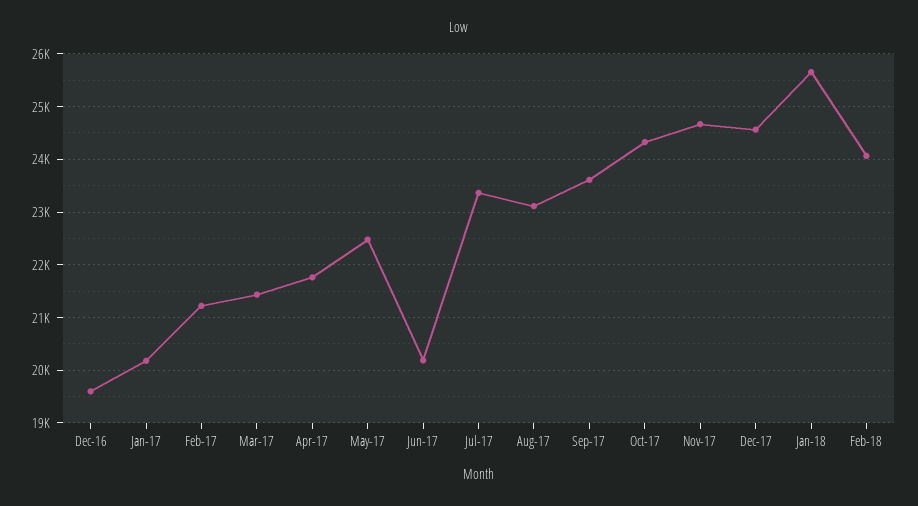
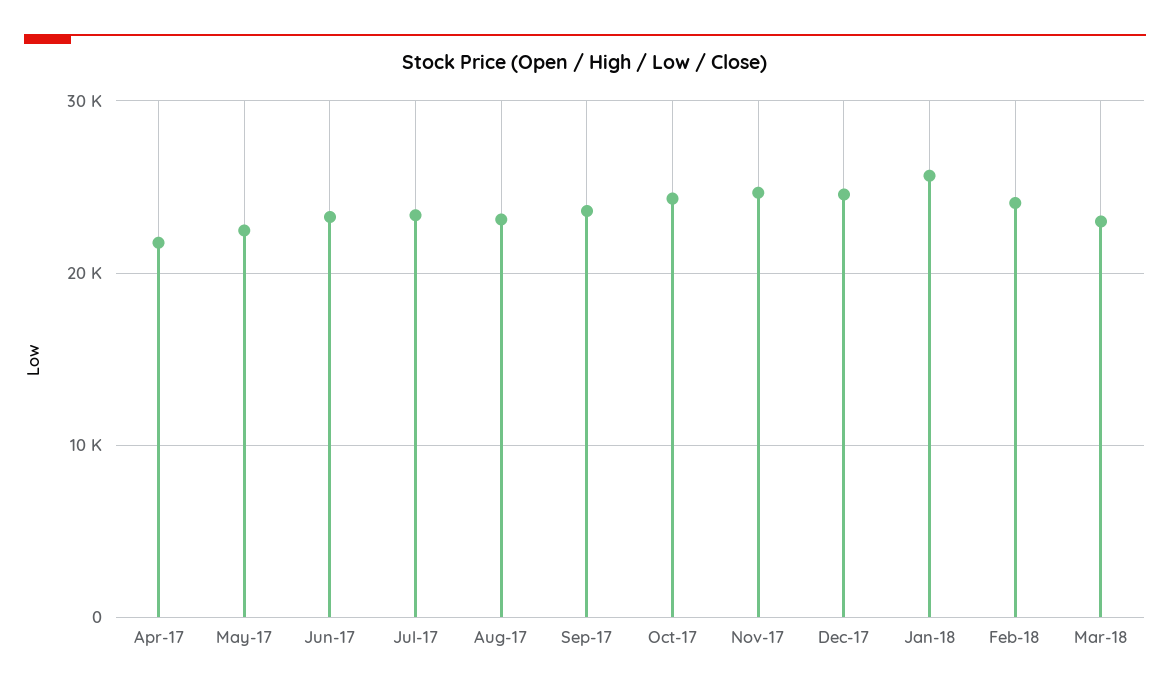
Dec-16: 19600 -> none
Jan-17: 20200 -> none
Feb-17: 21200 -> none
Mar-17: 21400 -> none
Jun-17: 20200 -> 23000
Mar-18: none -> 23000

